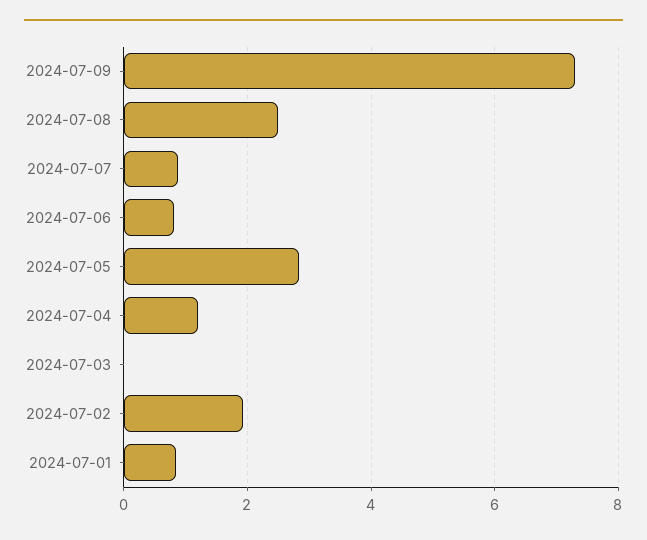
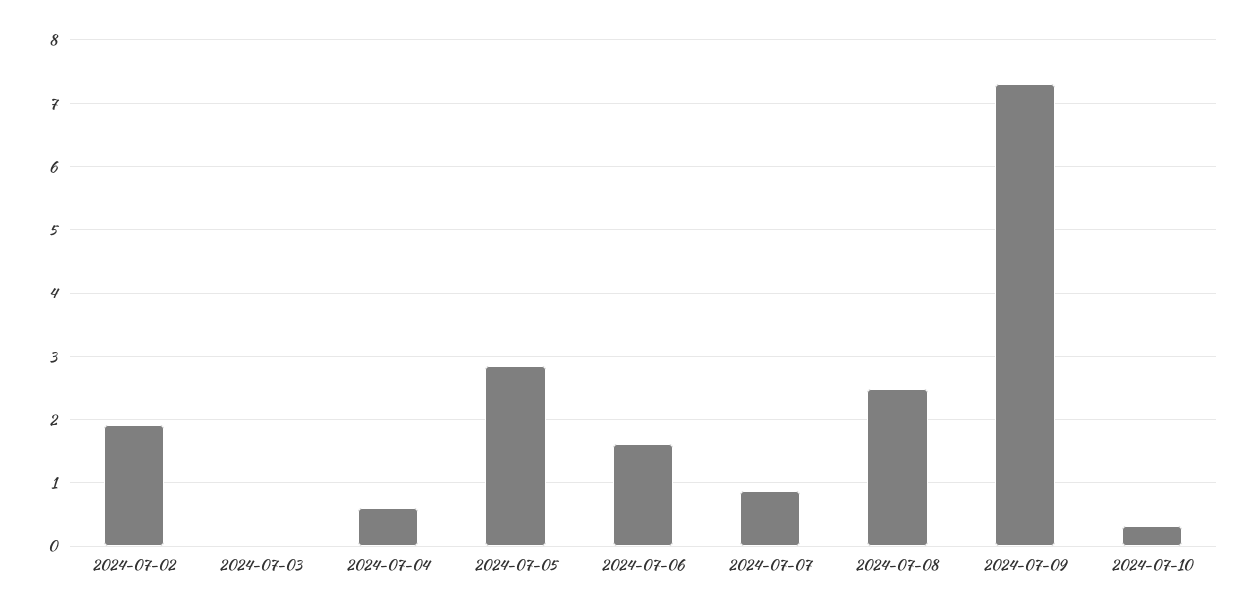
2024-07-06: 0.8 -> 1.6
2024-07-04: 1.2 -> 0.6
2024-07-01: 0.8 -> none
2024-07-10: none -> 0.3

